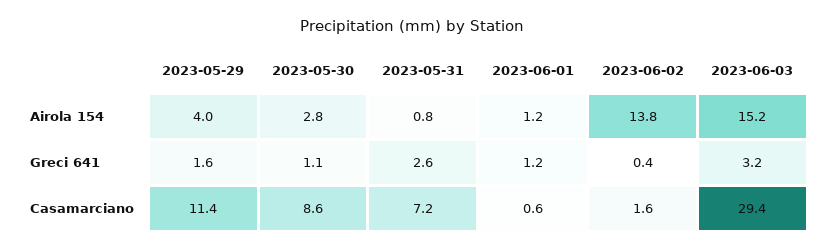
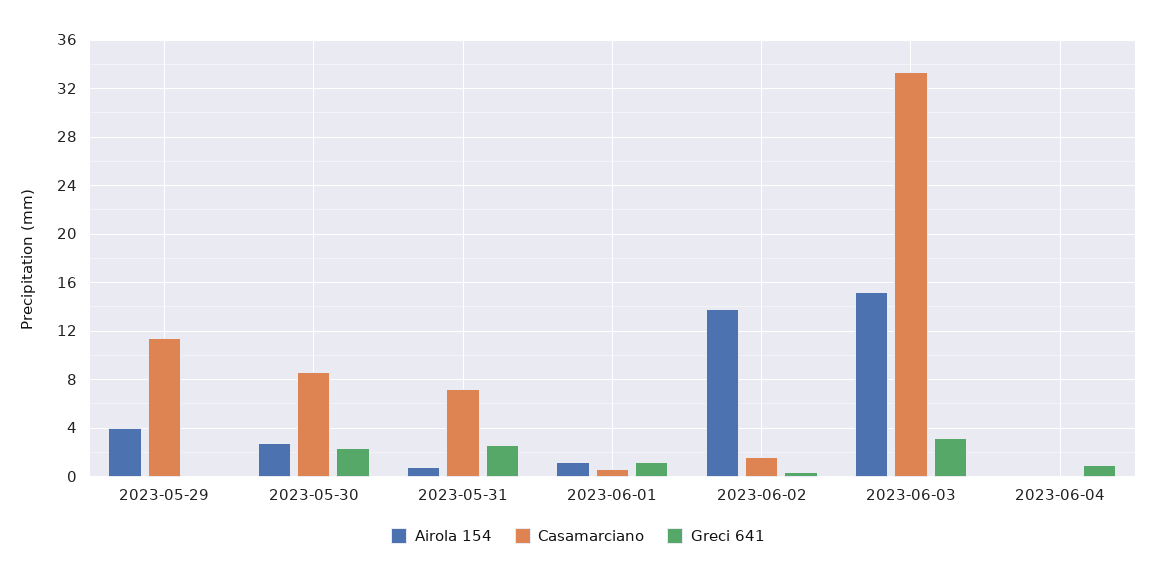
Greci 641, 2023-05-29: 1.6 -> 0
Greci 641, 2023-05-30: 1.1 -> 2.5
Casamarciano, 2023-06-03: 29.4 -> 33.5
Airola 154, 2023-06-04: none -> 0
Casamarciano, 2023-06-04: none -> 0
Greci 641, 2023-06-04: none -> 1

